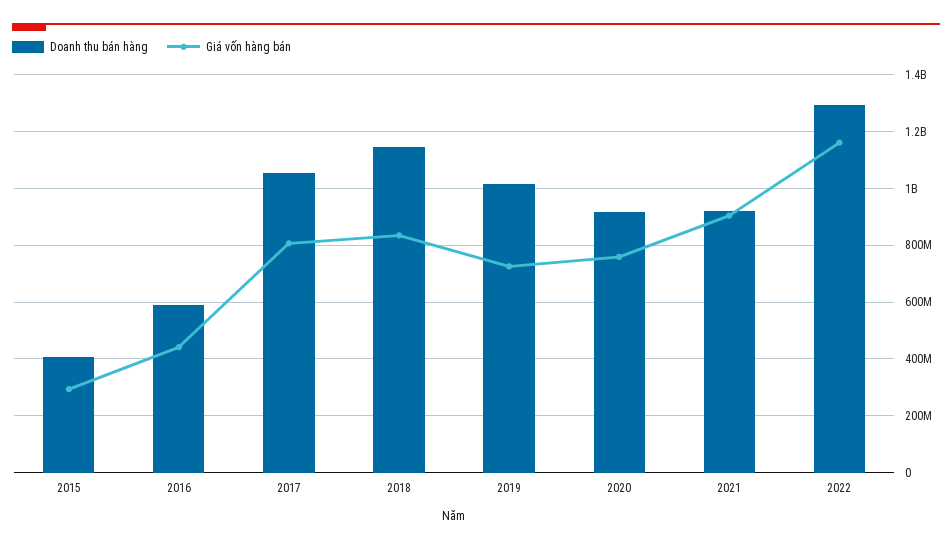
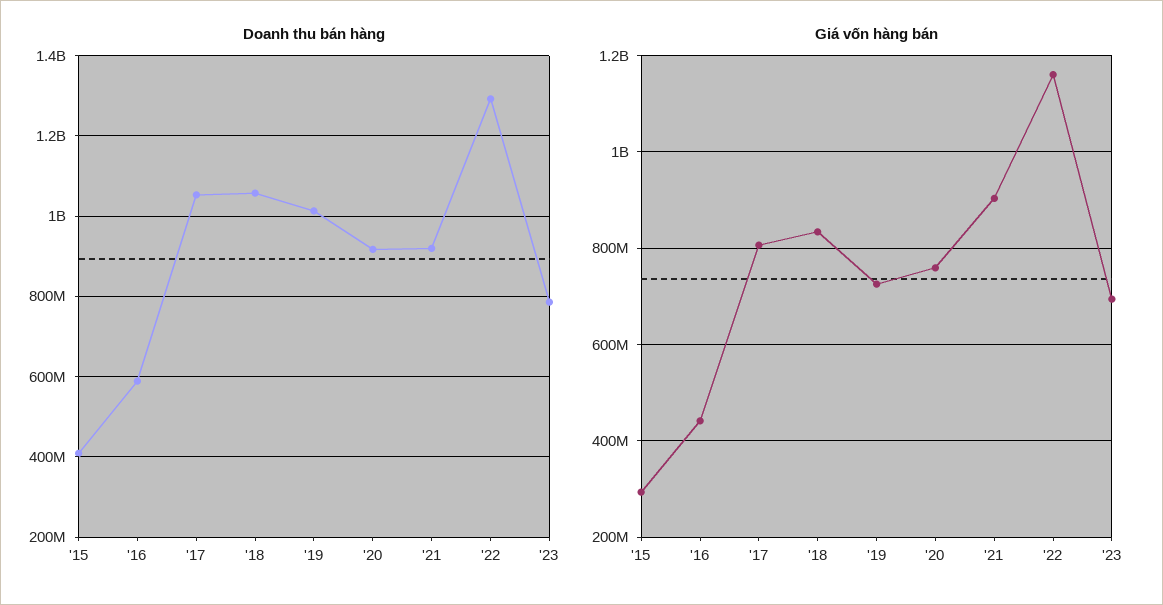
Doanh thu bán hàng, 2018: 1150000000 -> 1060000000
Doanh thu bán hàng, '23: none -> 780000000
Giá vốn hàng bán, '23: none -> 700000000

